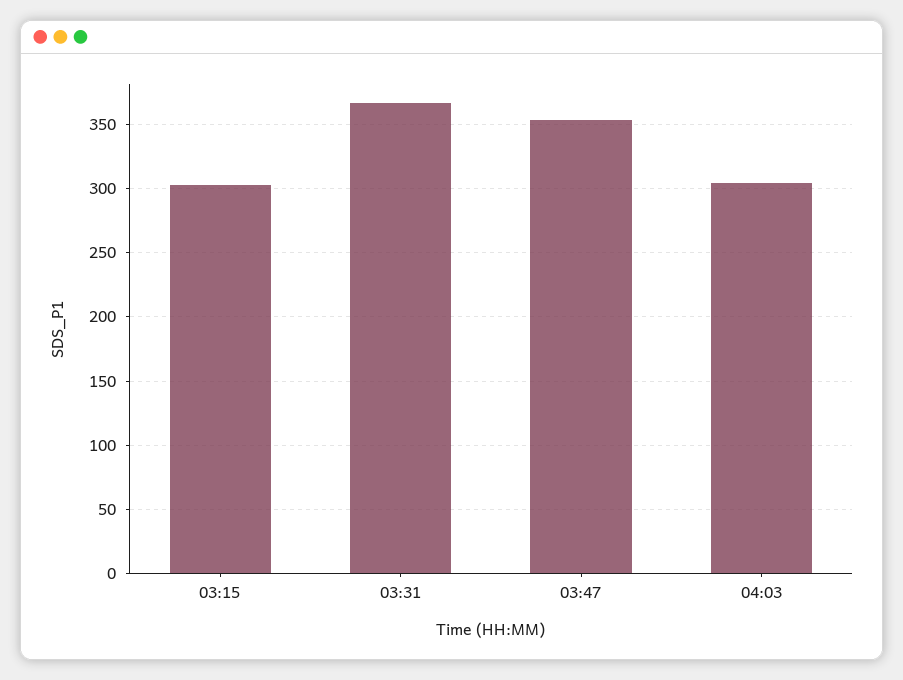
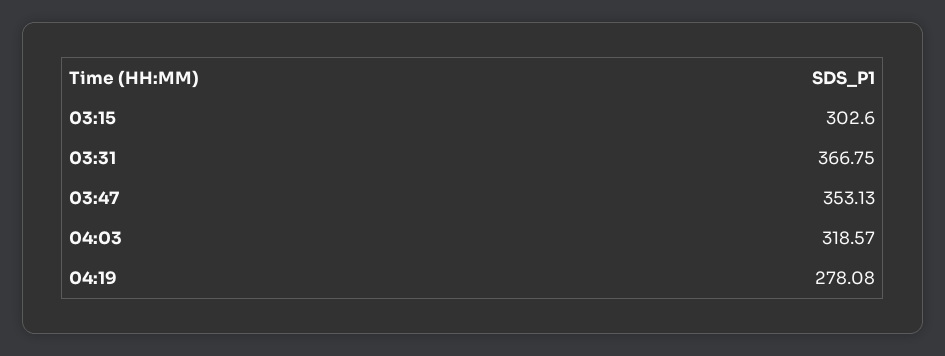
04:03: 305 -> 318.57
04:19: none -> 278.08

